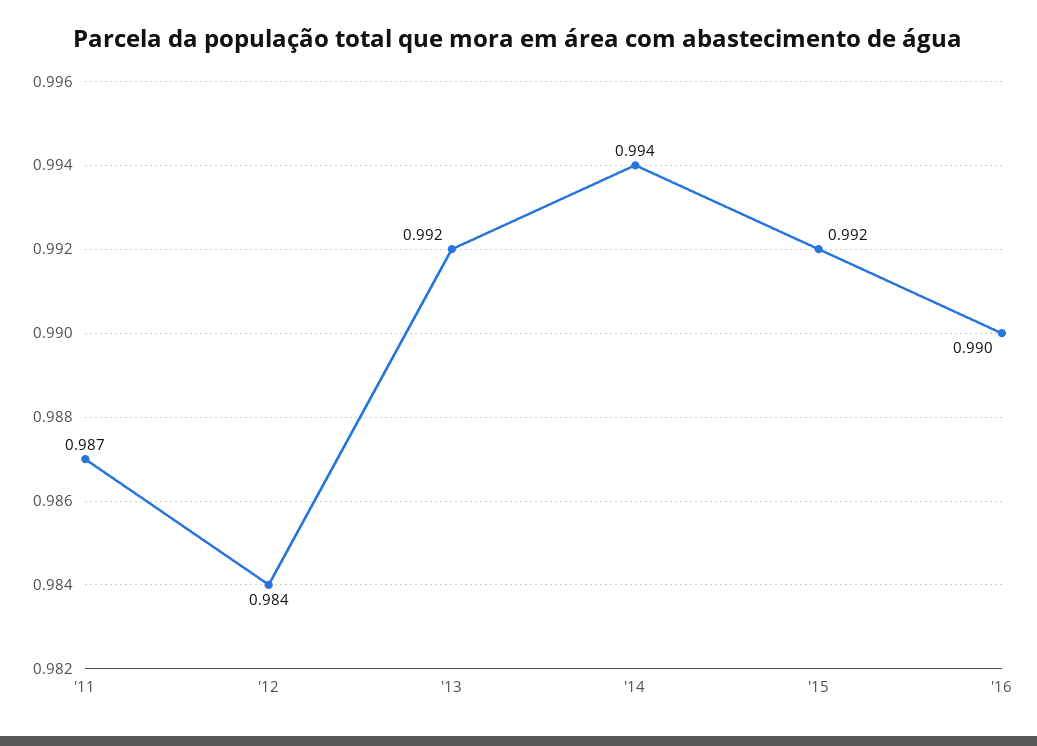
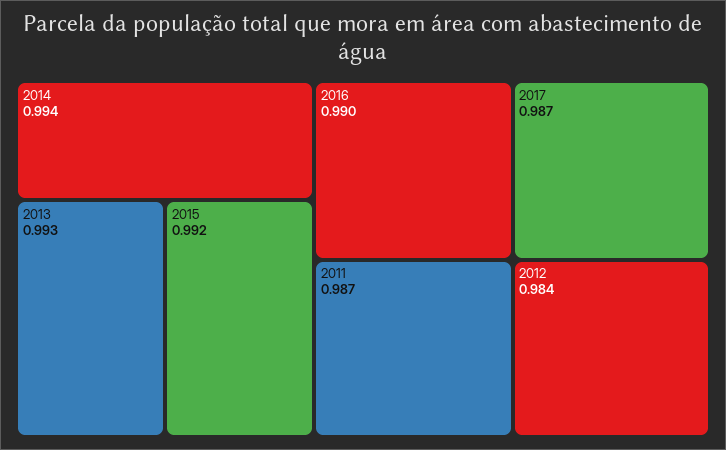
'13: 0.992 -> 0.993
2017: none -> 0.987

